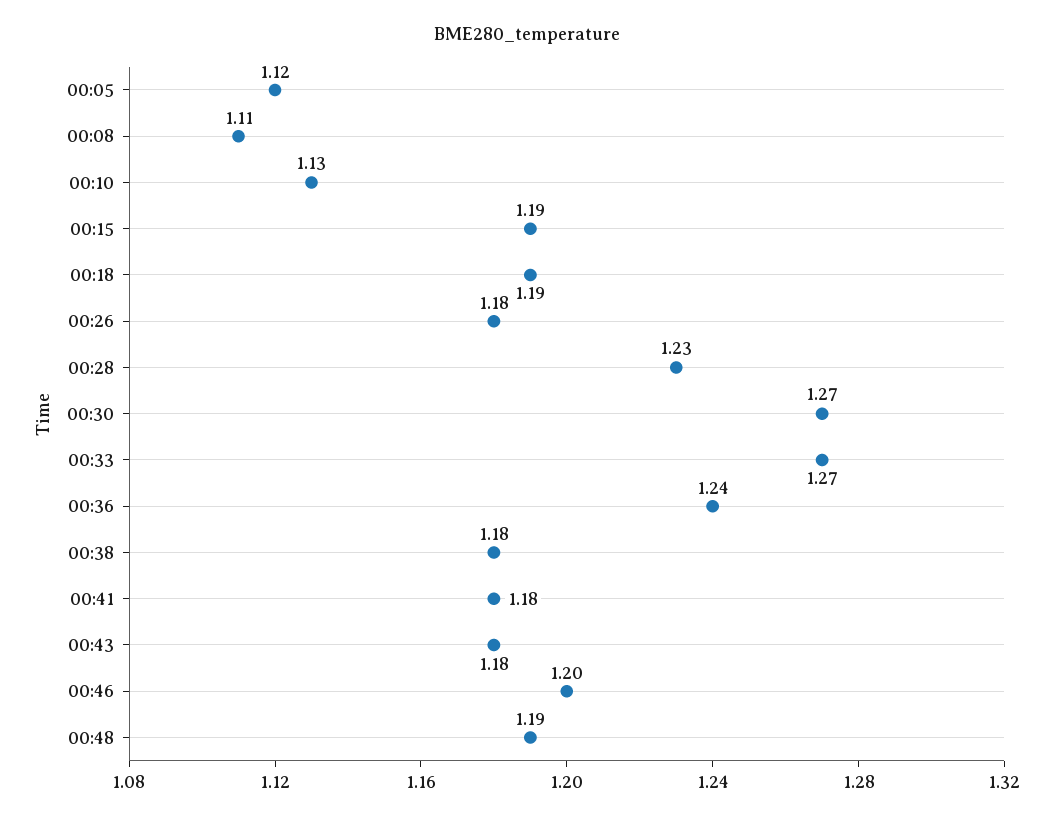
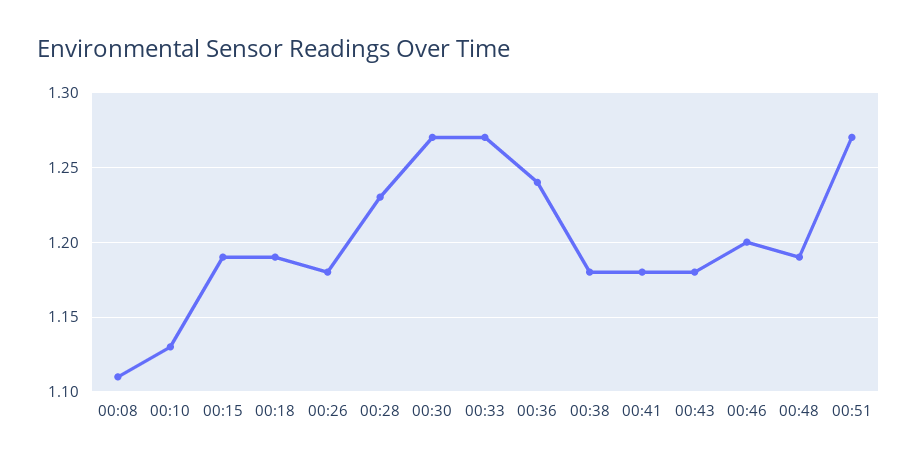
00:05: 1.12 -> none
00:51: none -> 1.27

